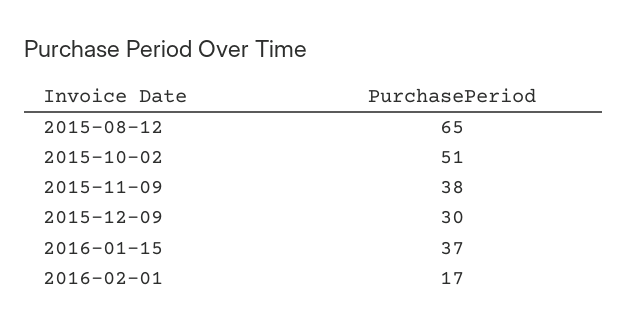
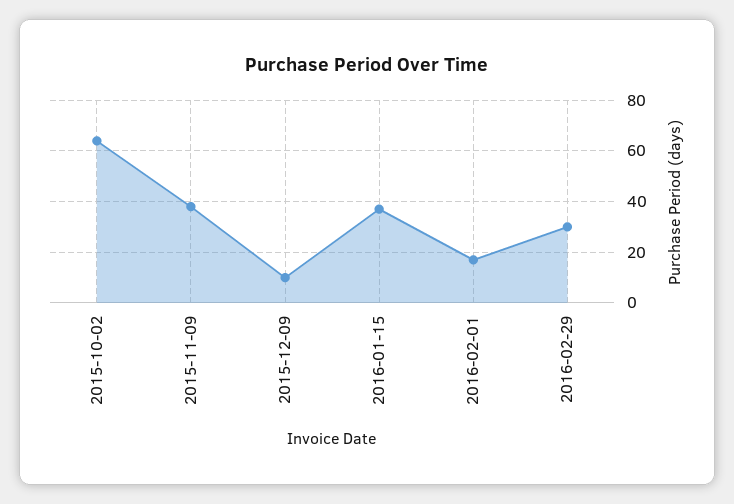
2015-08-12: 65 -> none
2015-10-02: 51 -> 65
2015-12-09: 30 -> 10
2016-02-29: none -> 30

